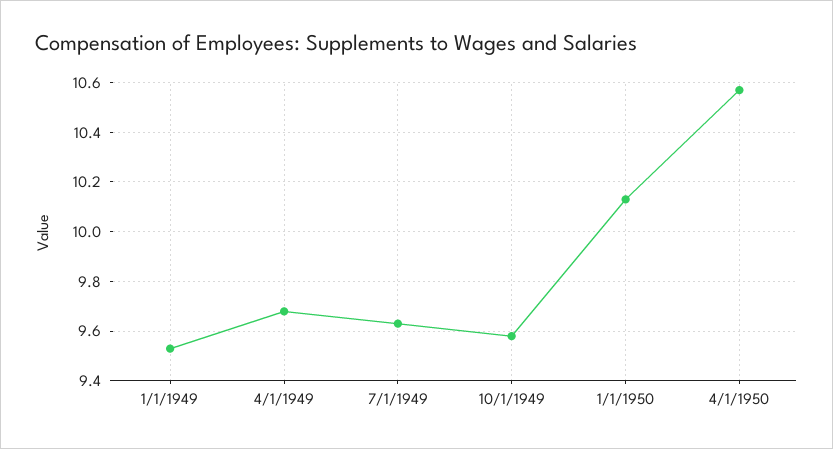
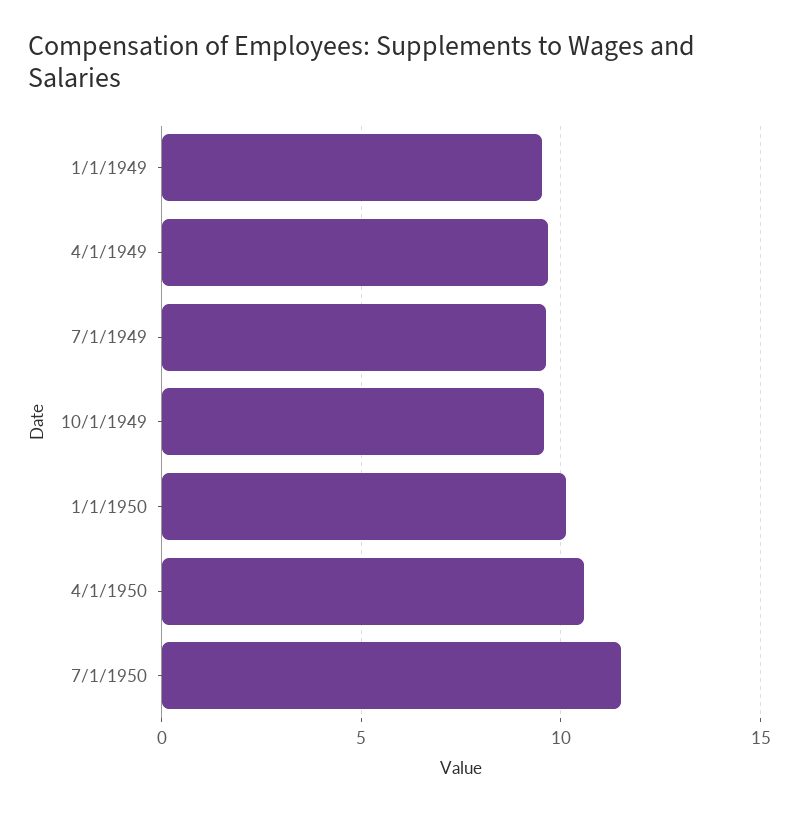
7/1/1950: none -> 11.5

